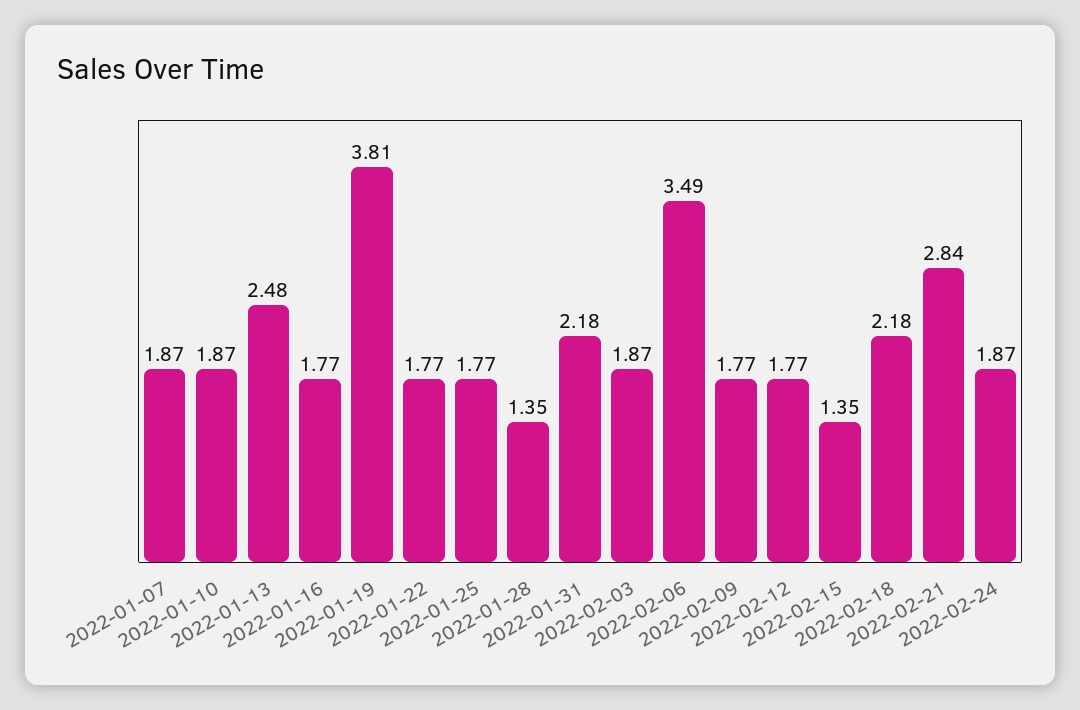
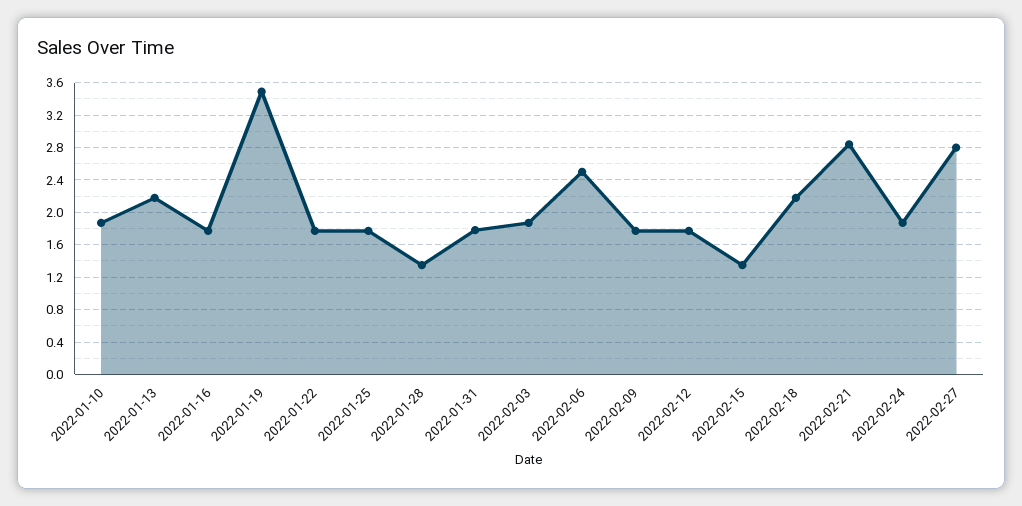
2022-01-07: 1.87 -> none
2022-01-13: 2.48 -> 2.2
2022-01-19: 3.81 -> 3.5
2022-01-31: 2.18 -> 1.8
2022-02-06: 3.49 -> 2.5
2022-02-27: none -> 2.8

